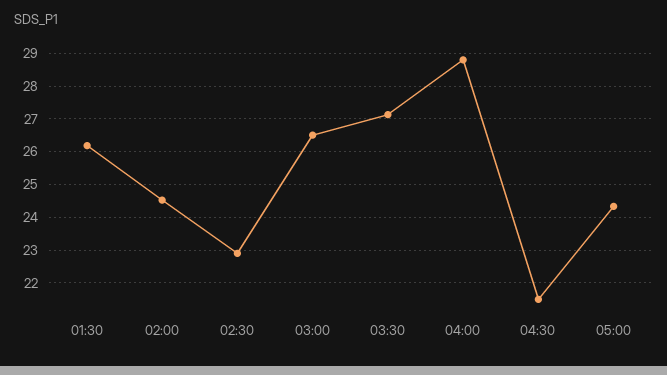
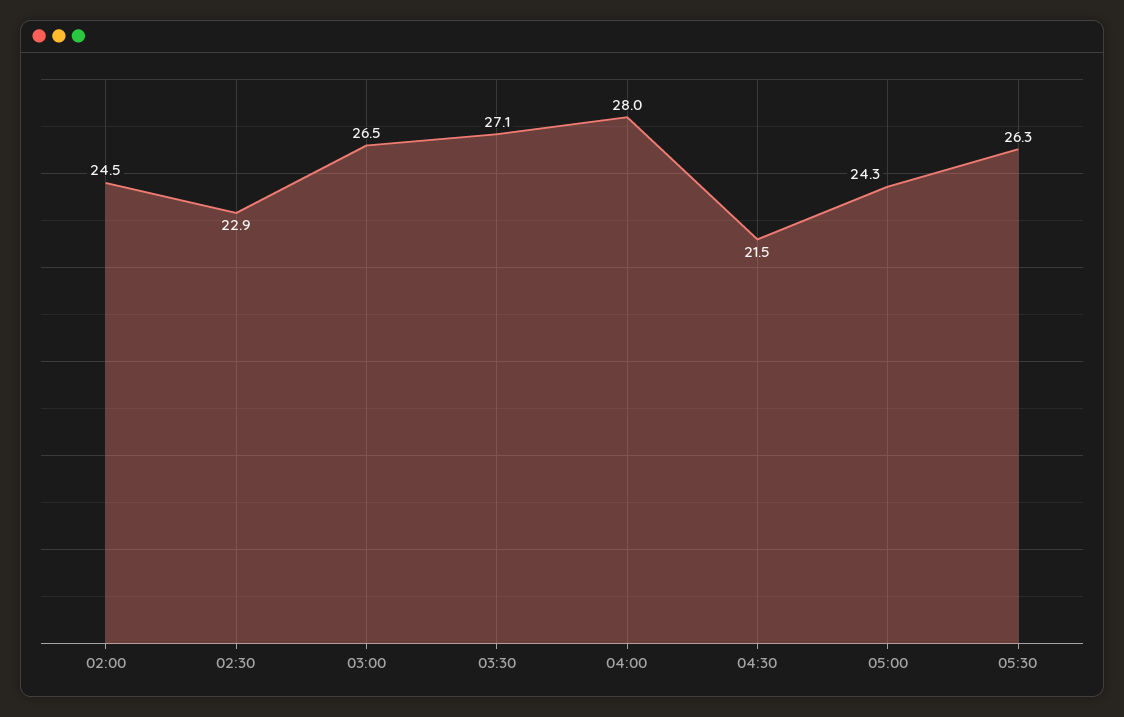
01:30: 26.2 -> none
04:00: 28.8 -> 28
05:30: none -> 26.3

